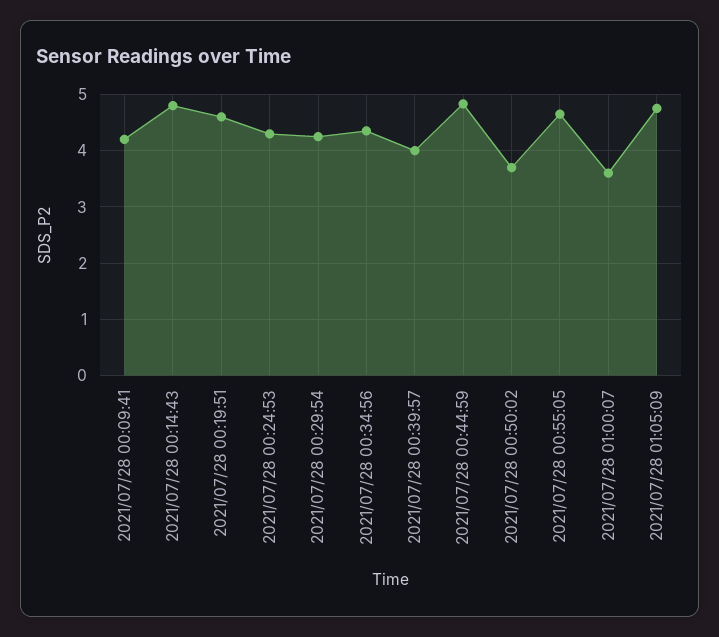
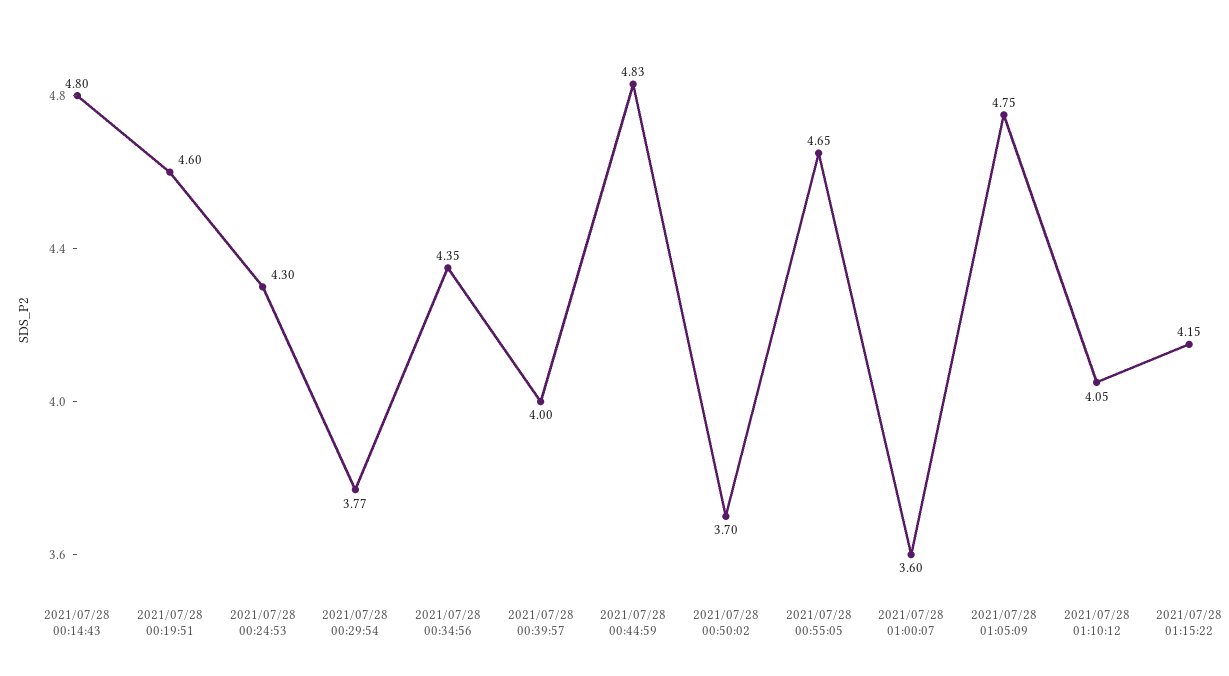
2021/07/28 00:09:41: 4.2 -> none
2021/07/28 00:29:54: 4.2 -> 3.77
2021/07/28 01:10:12: none -> 4.05
2021/07/28 01:15:22: none -> 4.15

